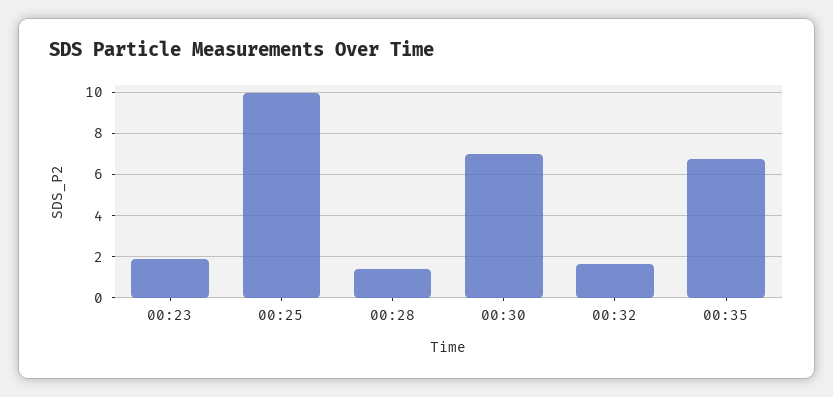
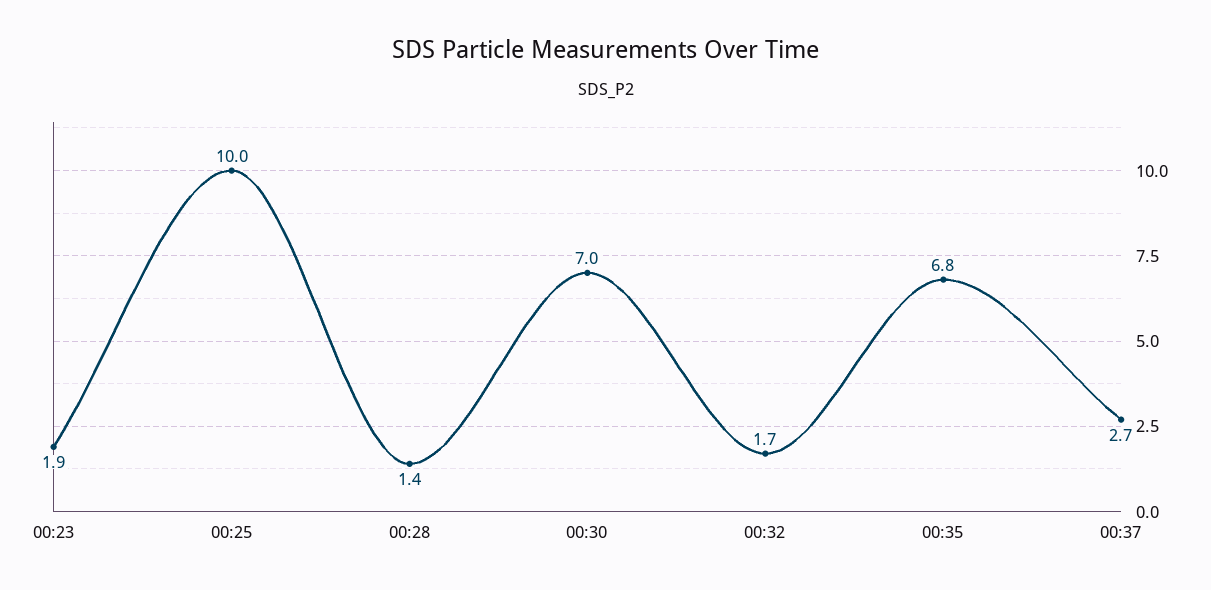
00:37: none -> 2.7

